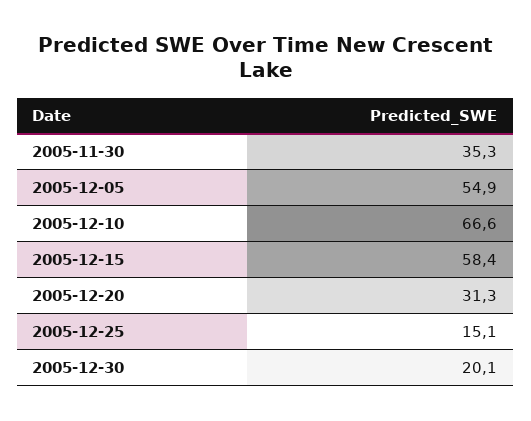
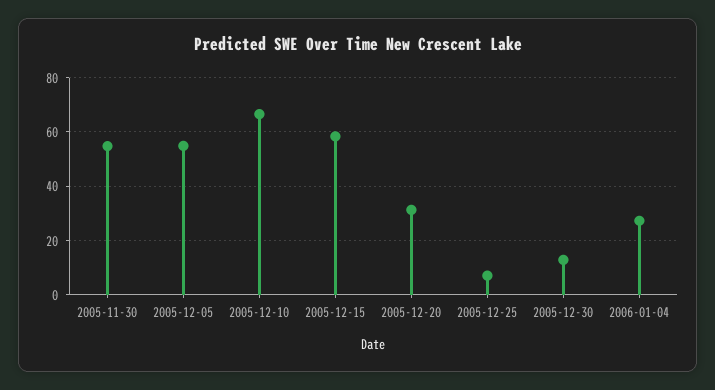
2005-11-30: 35.3 -> 55
2005-12-25: 15.1 -> 7.5
2005-12-30: 20.1 -> 12.5
2006-01-04: none -> 27.5

